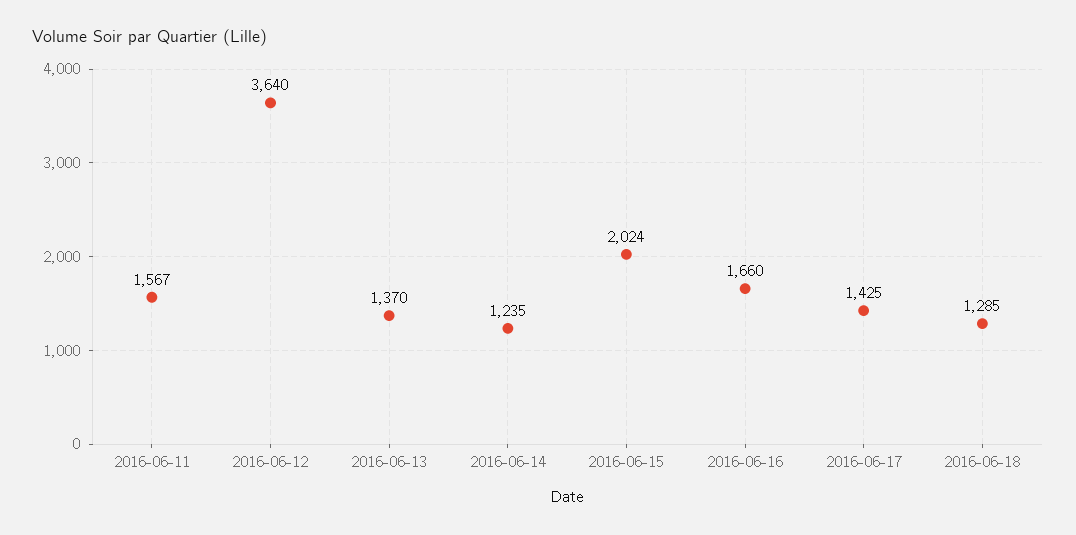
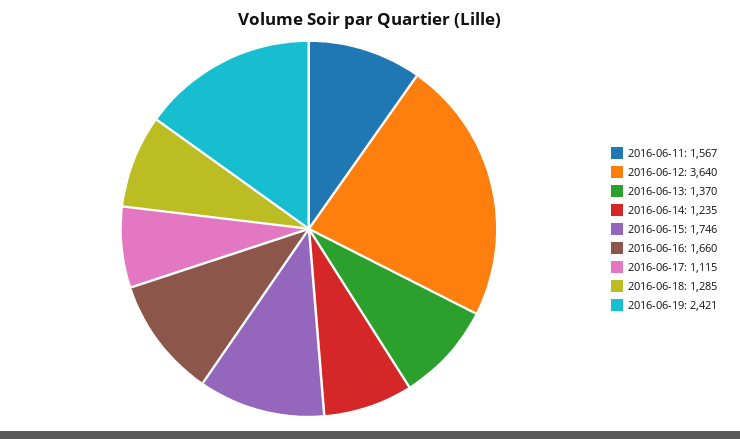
2016-06-15: 2024 -> 1746
2016-06-17: 1425 -> 1115
2016-06-19: none -> 2421

